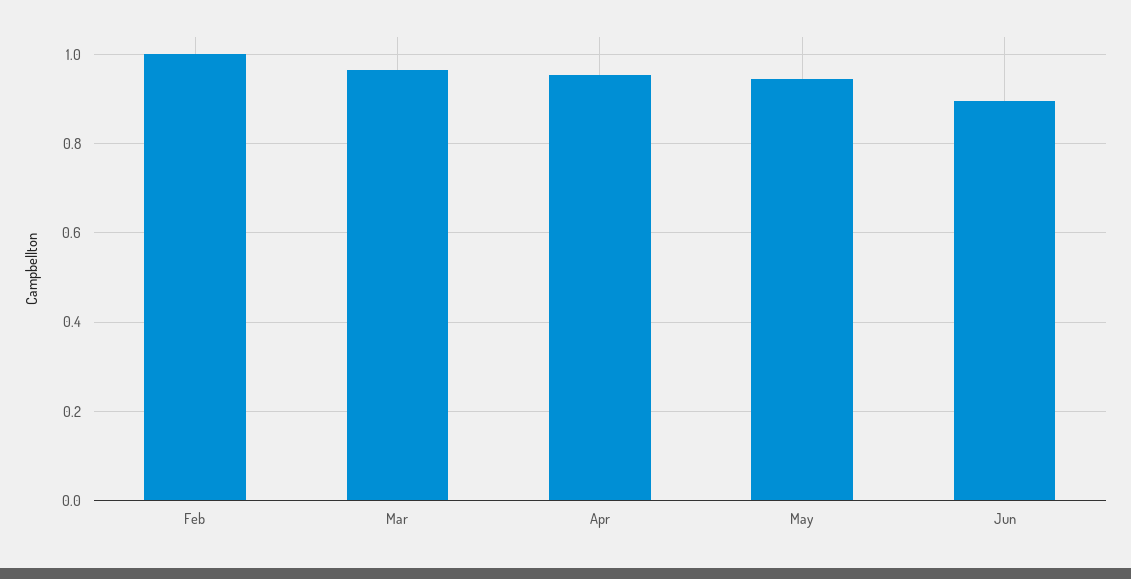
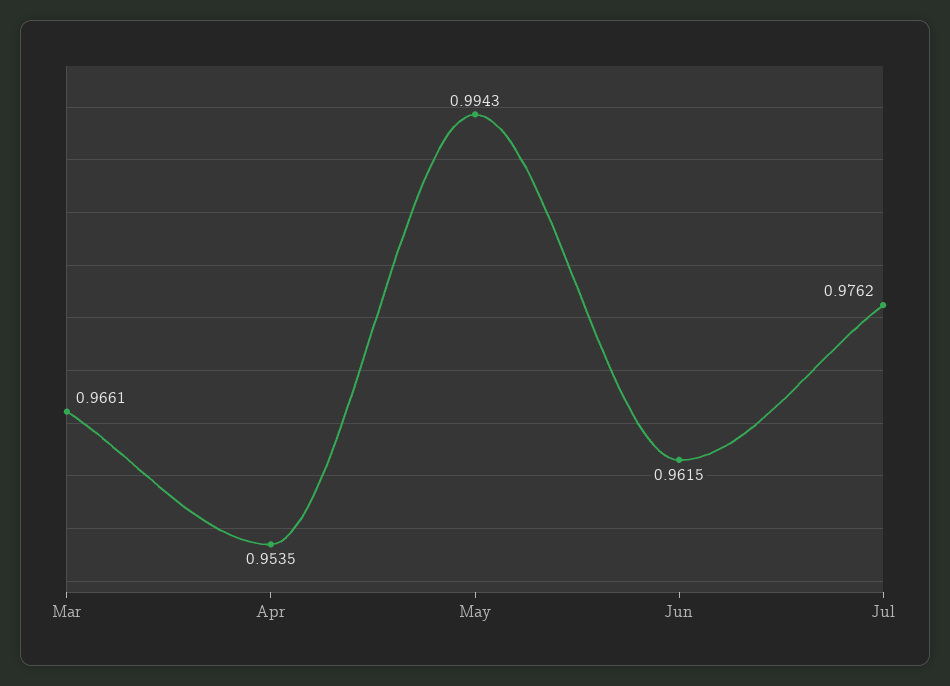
Feb: 1 -> none
May: 0.94 -> 0.9943
Jun: 0.9 -> 0.9615
Jul: none -> 0.9762

